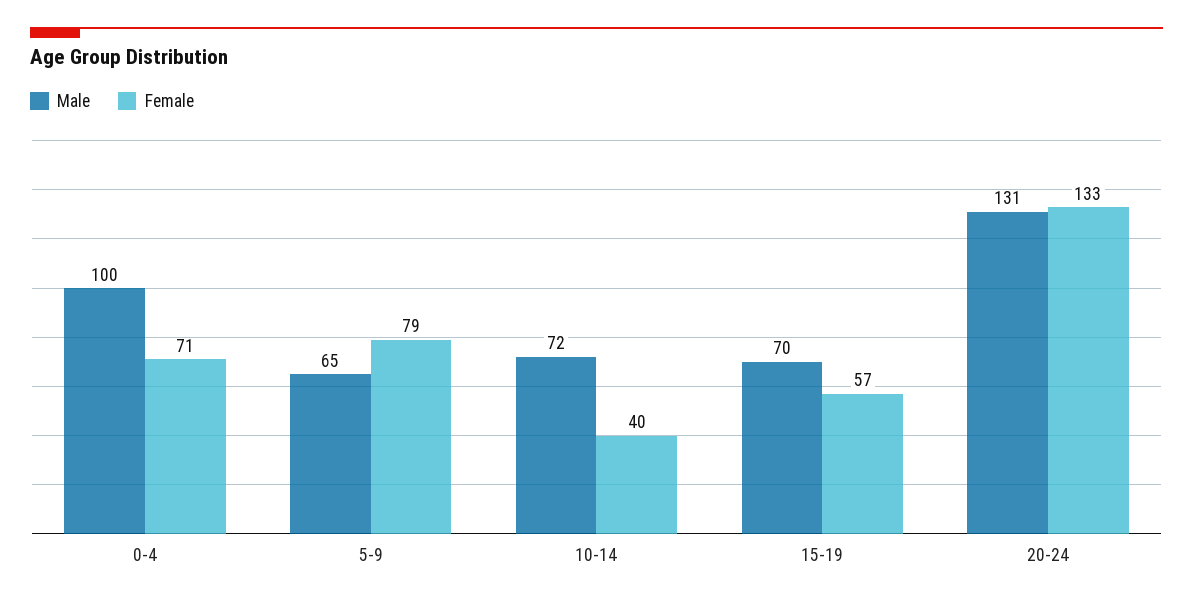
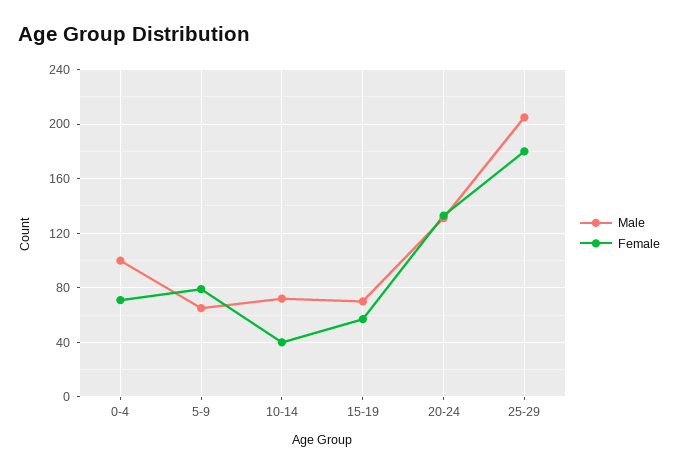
Male, 25-29: none -> 205
Female, 25-29: none -> 180

